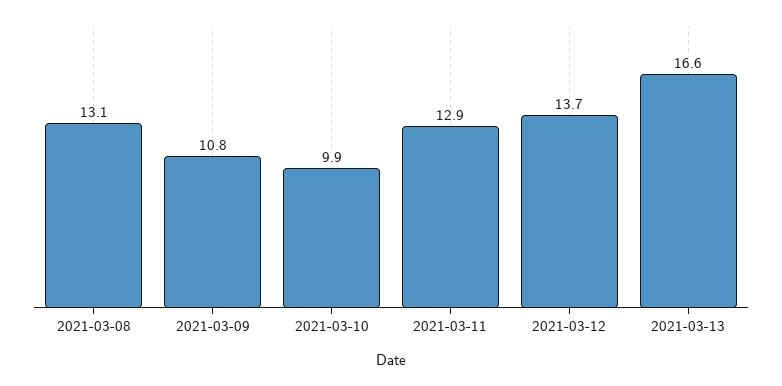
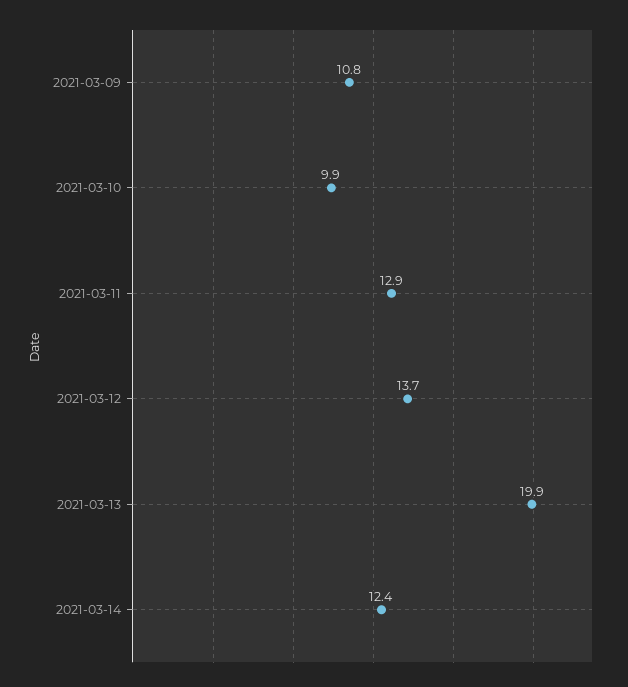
2021-03-08: 13.1 -> none
2021-03-13: 16.6 -> 19.9
2021-03-14: none -> 12.4

